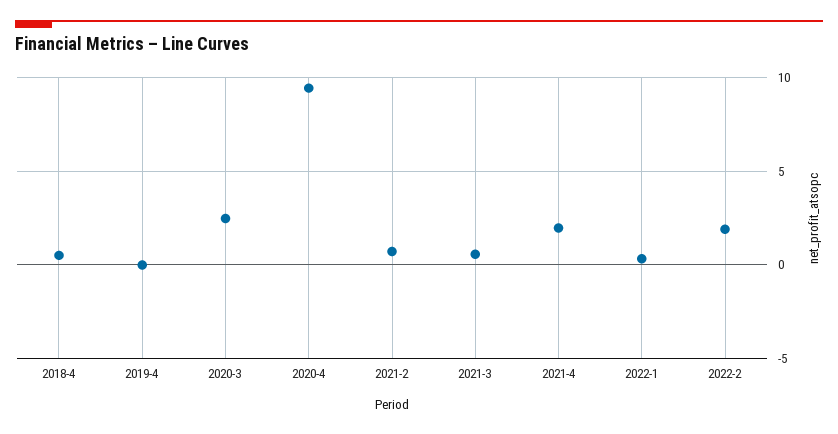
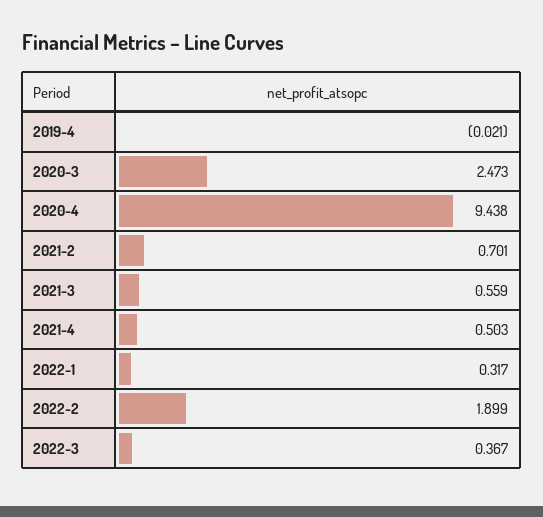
2018-4: 0.5 -> none
2021-4: 2 -> 0.503
2022-3: none -> 0.367

